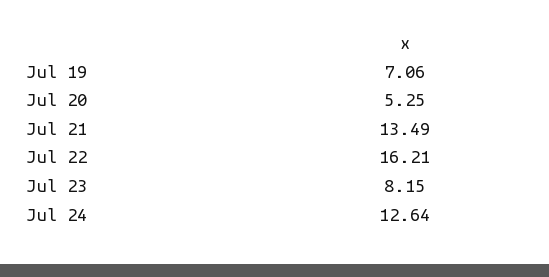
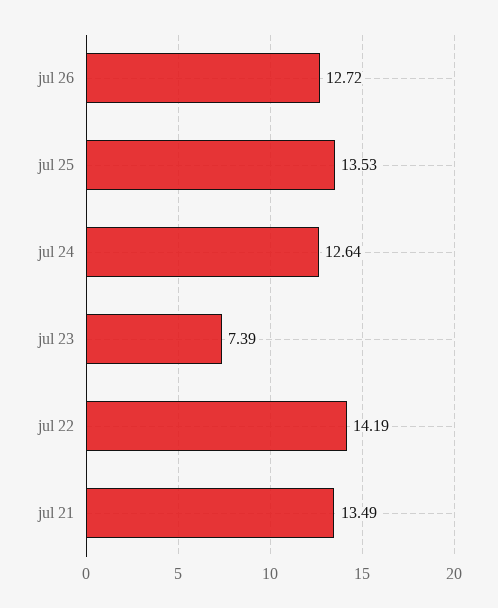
Jul 19: 7.06 -> none
Jul 20: 5.25 -> none
Jul 22: 16.21 -> 14.19
Jul 23: 8.15 -> 7.39
jul 26: none -> 12.72
jul 25: none -> 13.53

